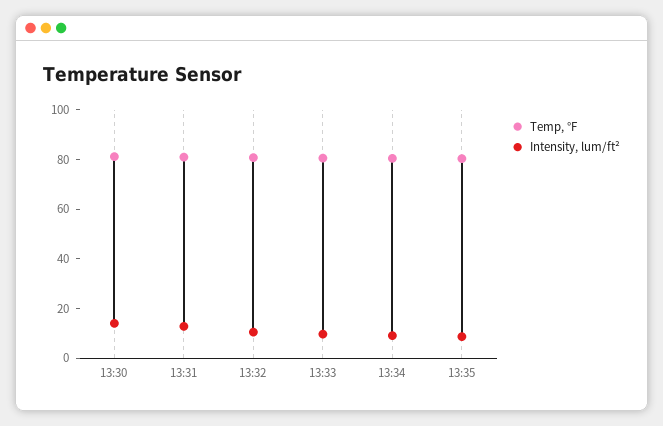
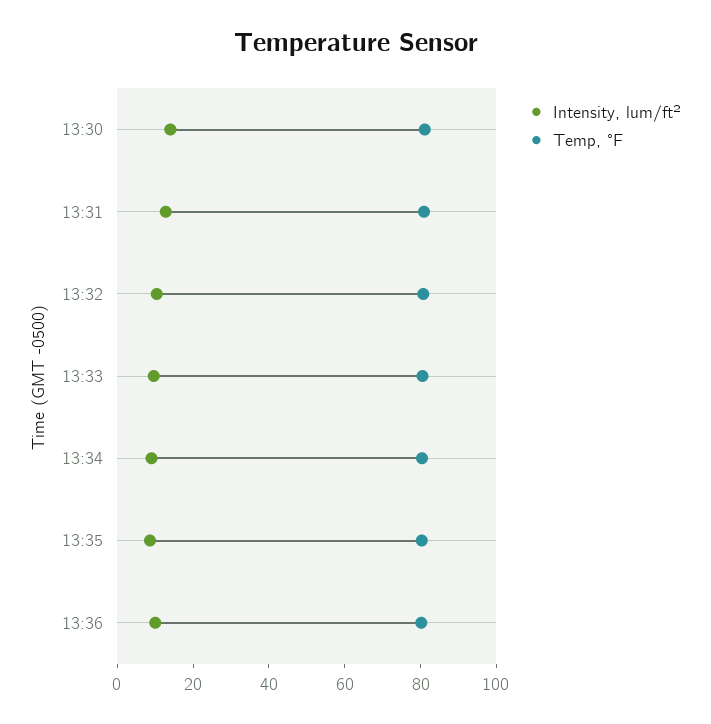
Intensity, lum/ft², 13:36: none -> 10
Temp, °F, 13:36: none -> 80

